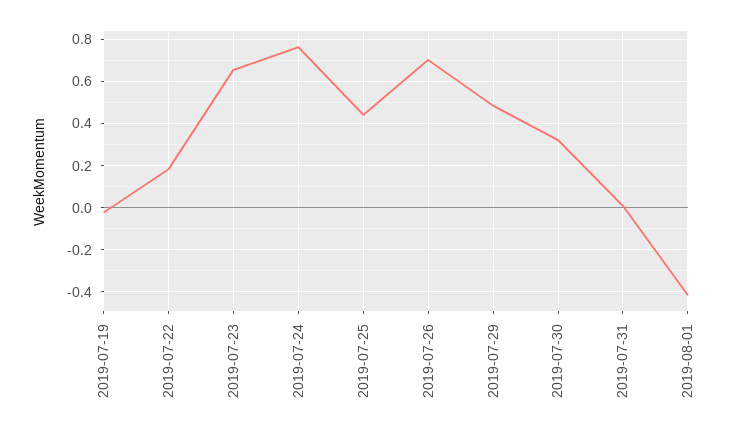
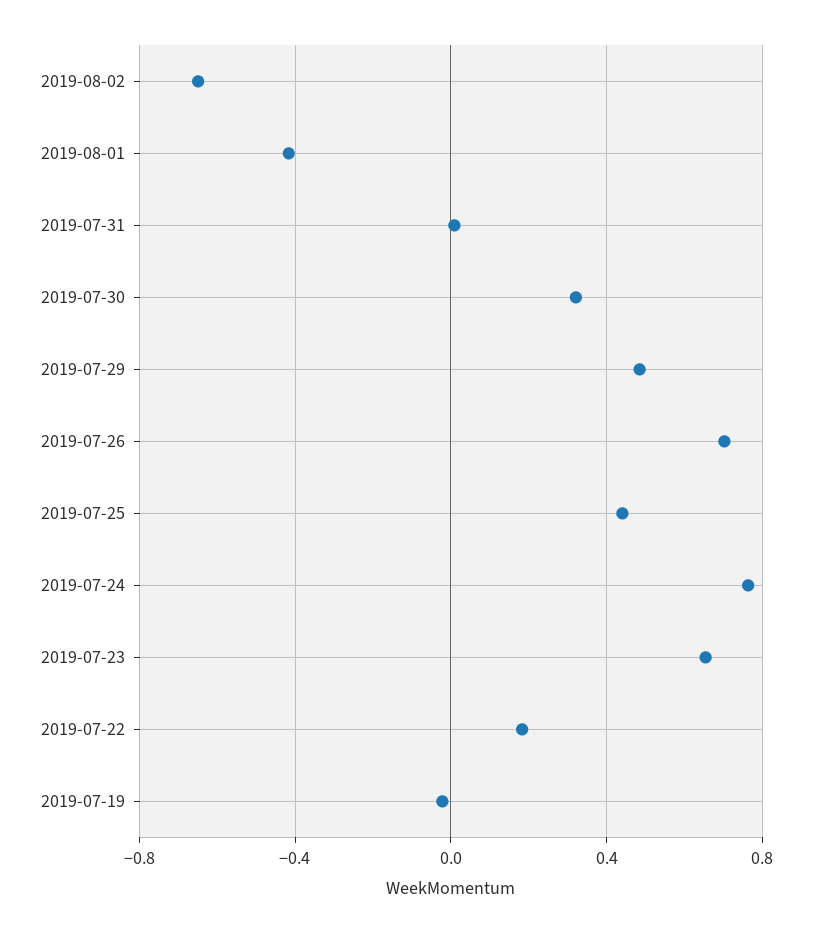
2019-08-02: none -> -0.65

